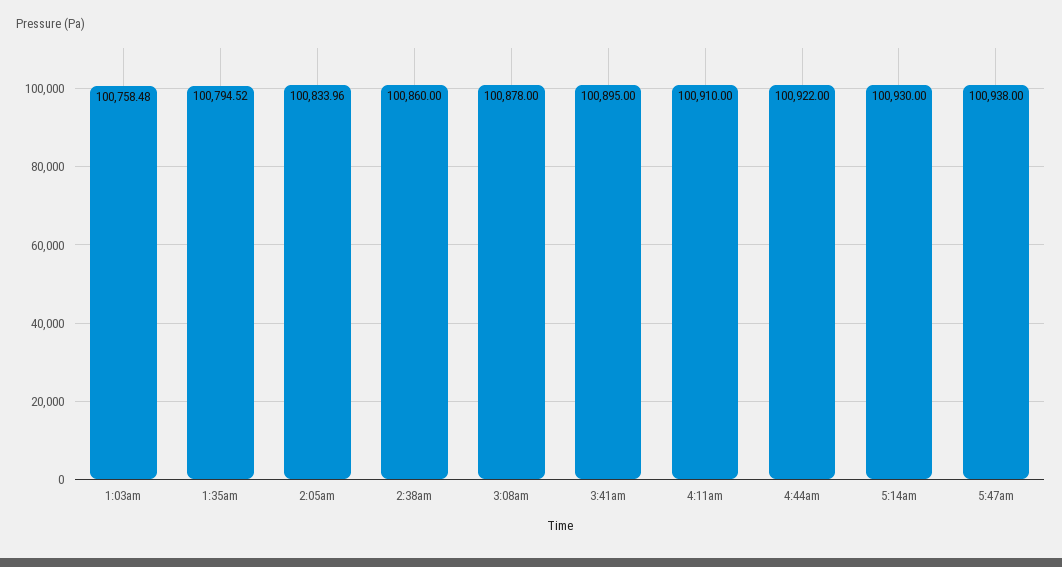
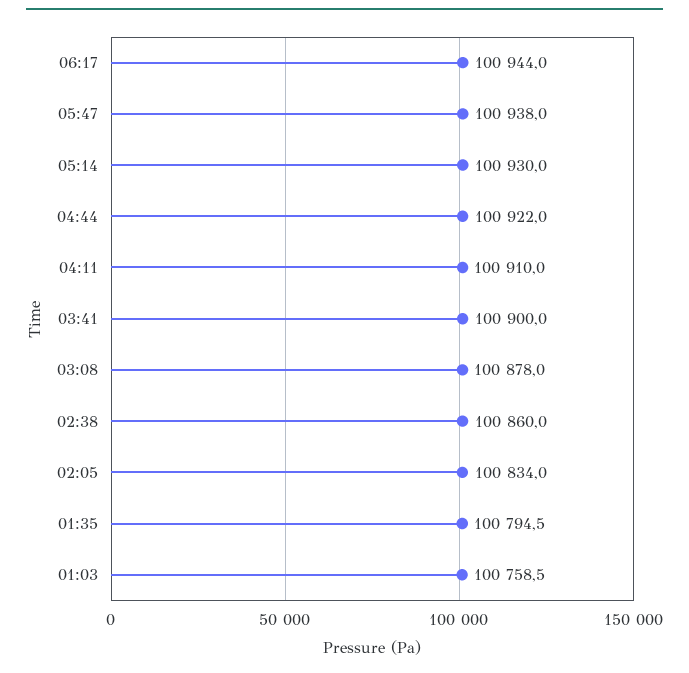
3:41am: 100895 -> 100900
06:17: none -> 100944

